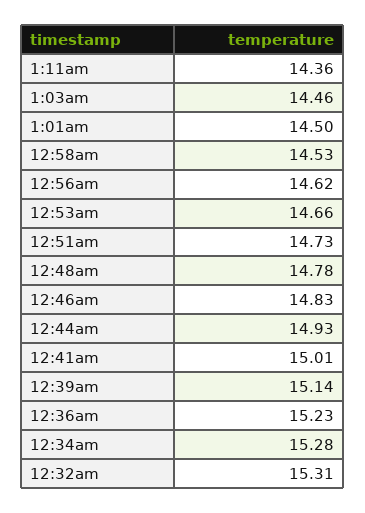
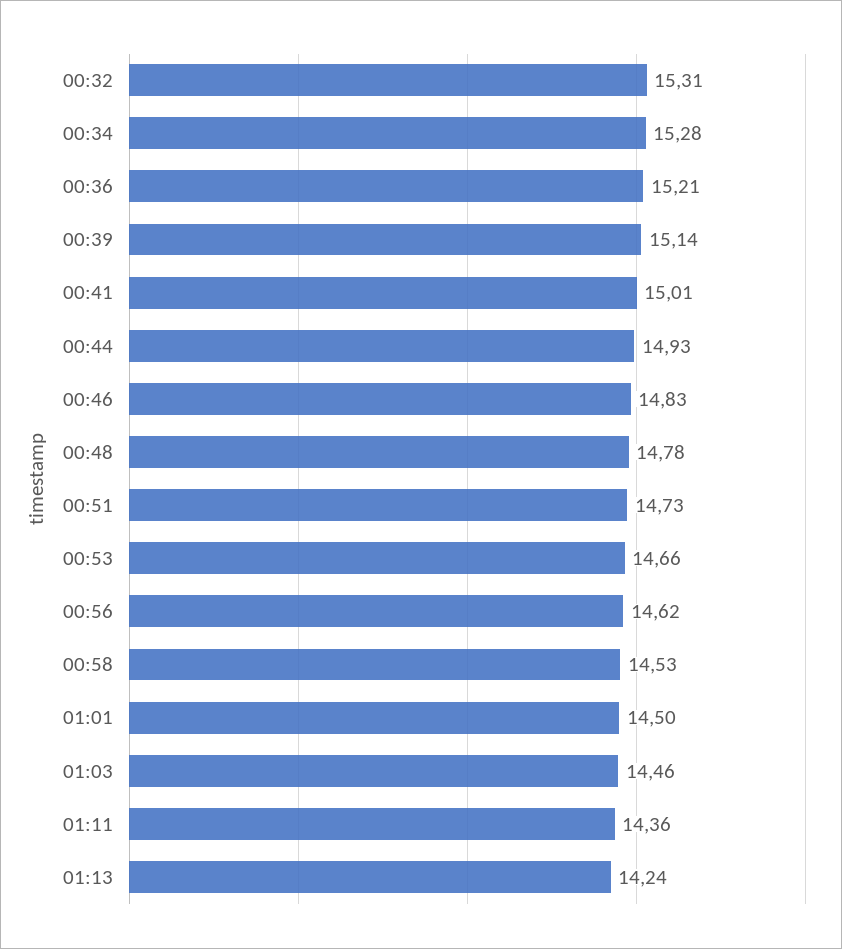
12:36am: 15.23 -> 15.21
01:13: none -> 14.24

